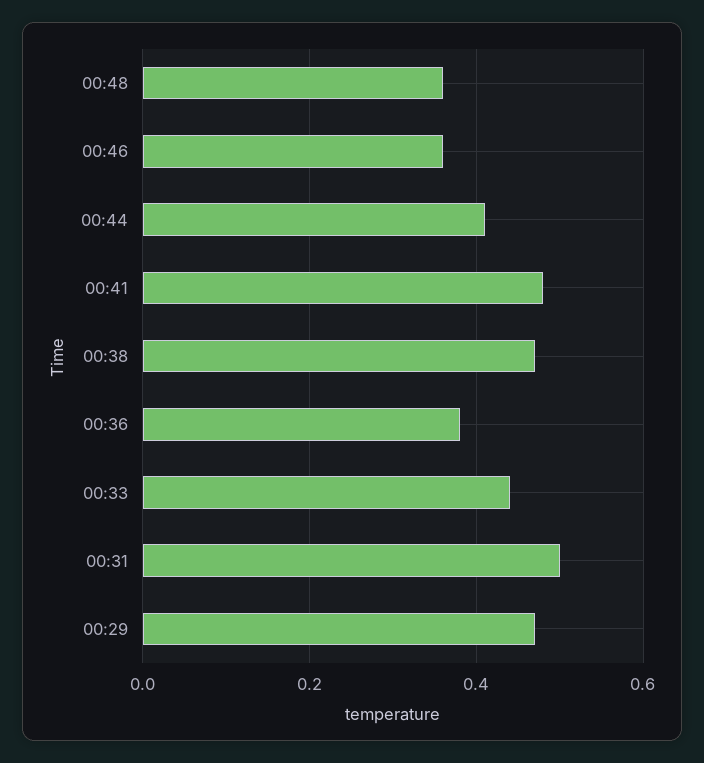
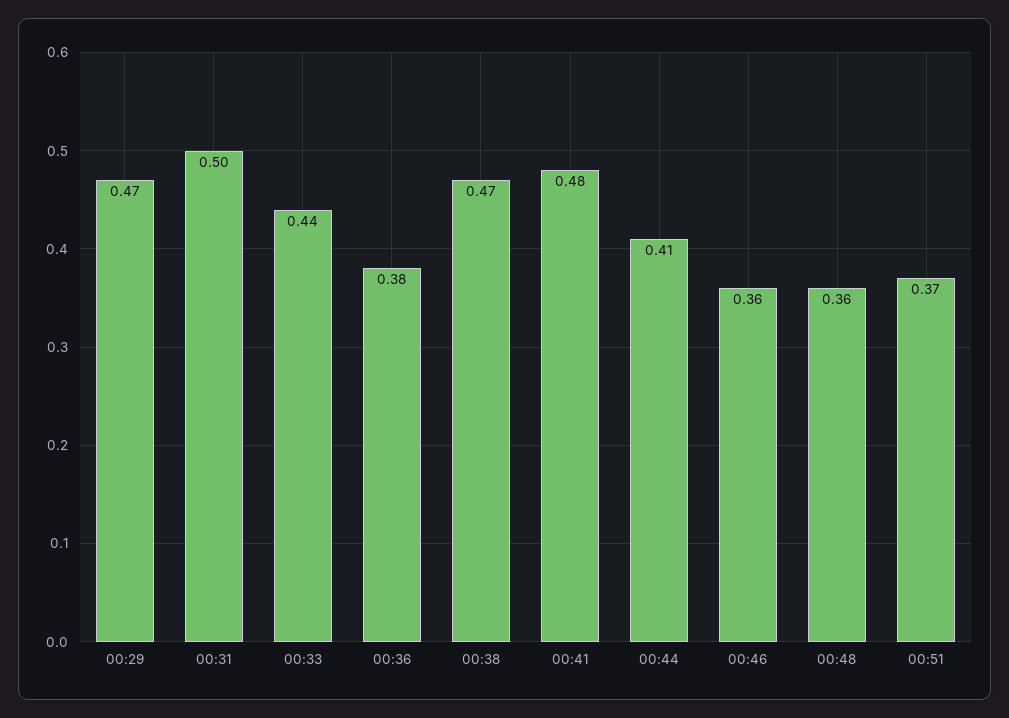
00:51: none -> 0.37

